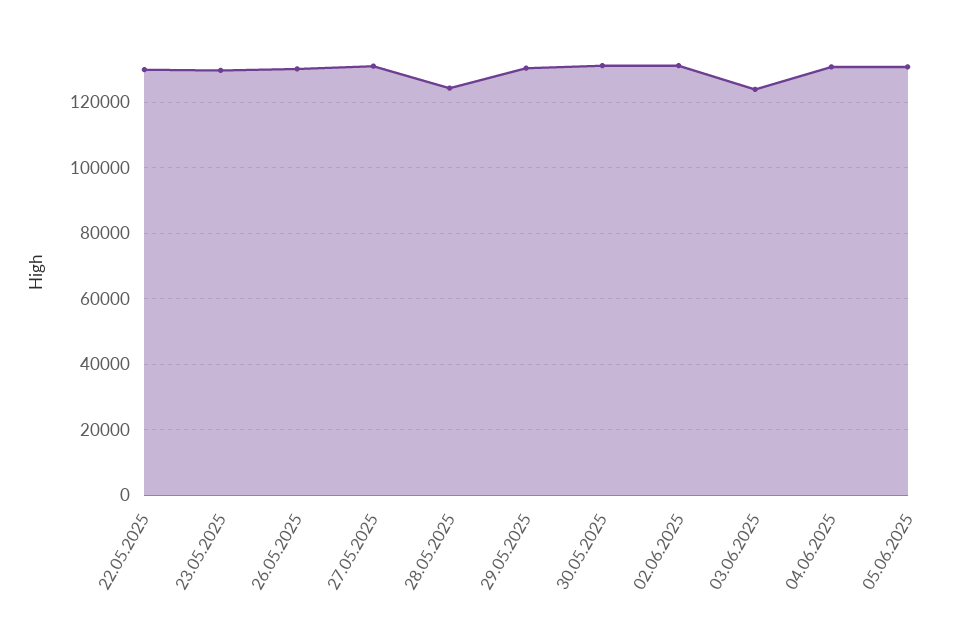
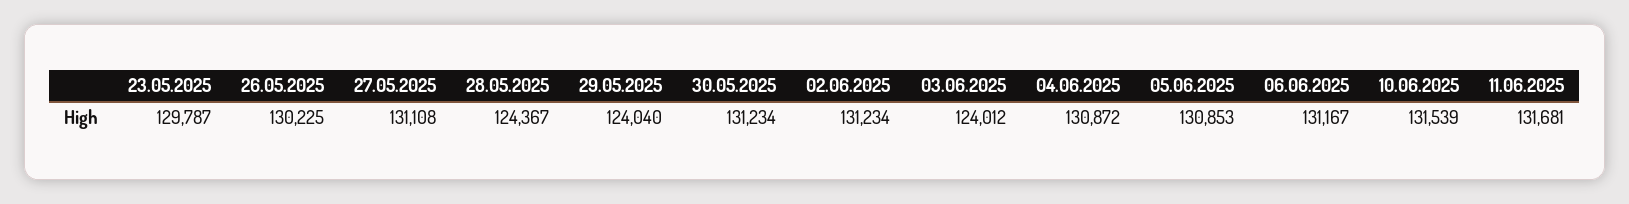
22.05.2025: 130000 -> none
29.05.2025: 130000 -> 124040
06.06.2025: none -> 131167
10.06.2025: none -> 131539
11.06.2025: none -> 131681

